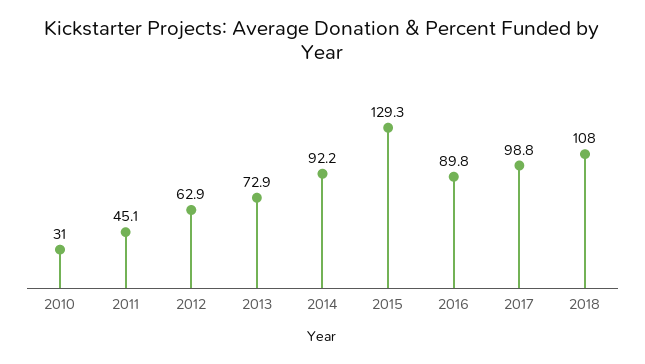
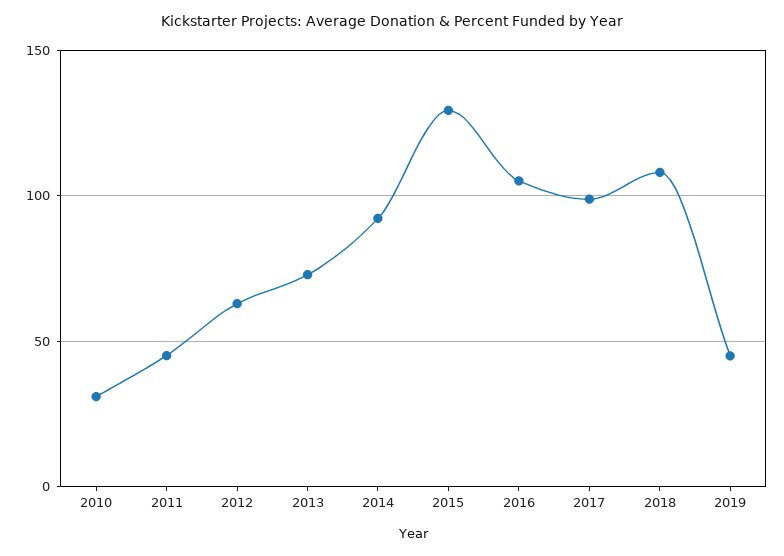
2016: 89.8 -> 105
2019: none -> 45

